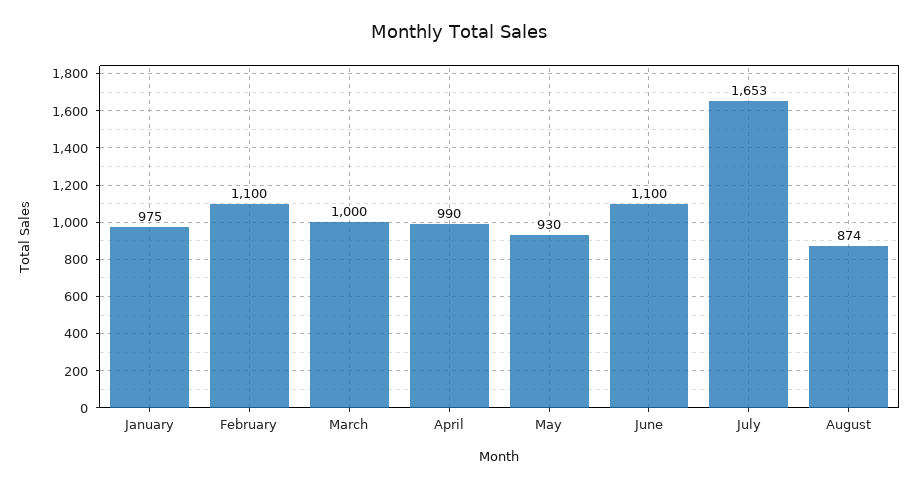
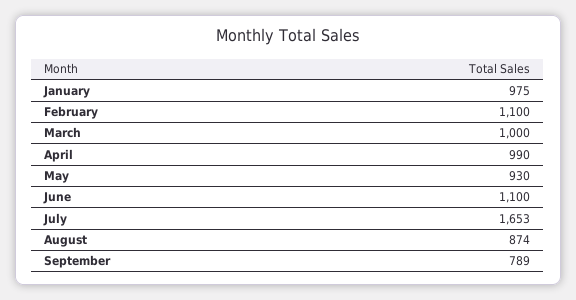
September: none -> 789

